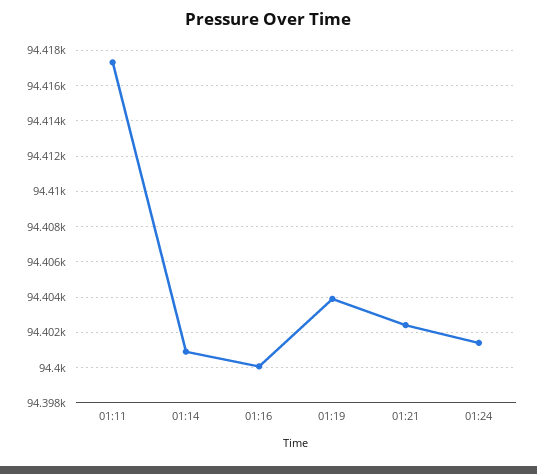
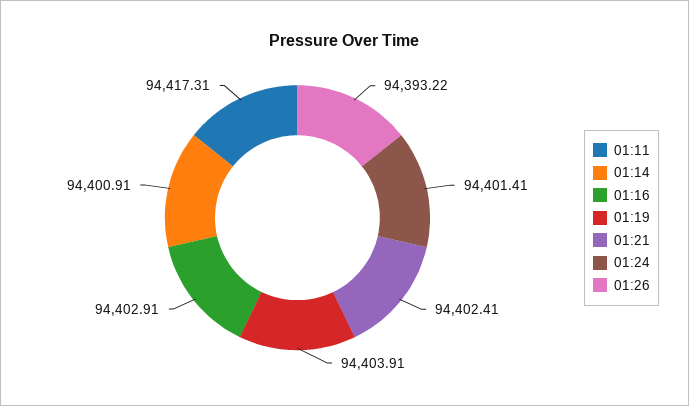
01:16: 94400 -> 94402.91
01:26: none -> 94393.22

